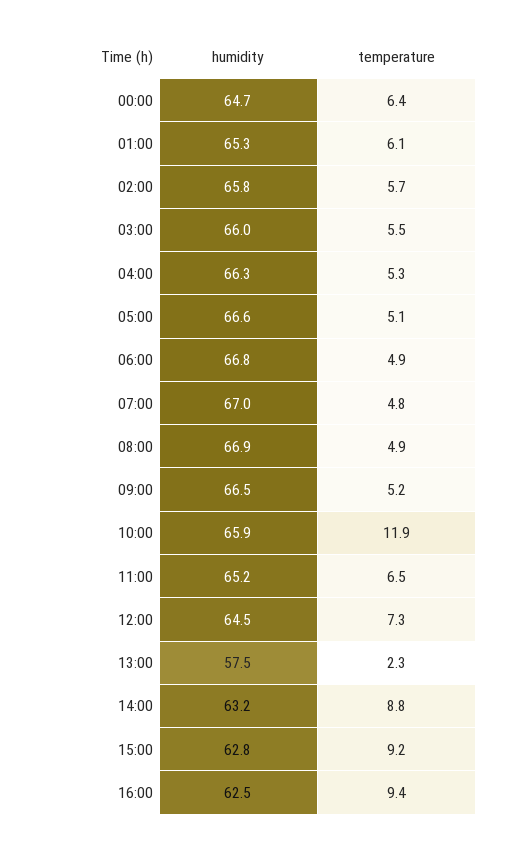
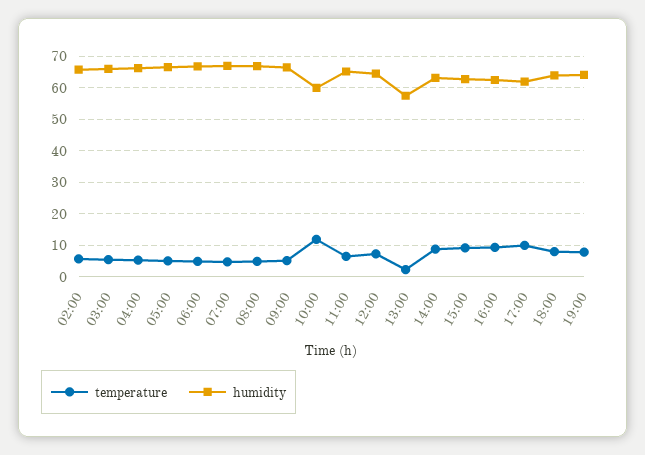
humidity, 00:00: 64.7 -> none
temperature, 00:00: 6.4 -> none
humidity, 01:00: 65.3 -> none
temperature, 01:00: 6.1 -> none
humidity, 10:00: 65.9 -> 60
temperature, 17:00: none -> 10
humidity, 17:00: none -> 62
temperature, 18:00: none -> 8
humidity, 18:00: none -> 64
temperature, 19:00: none -> 8
humidity, 19:00: none -> 64

